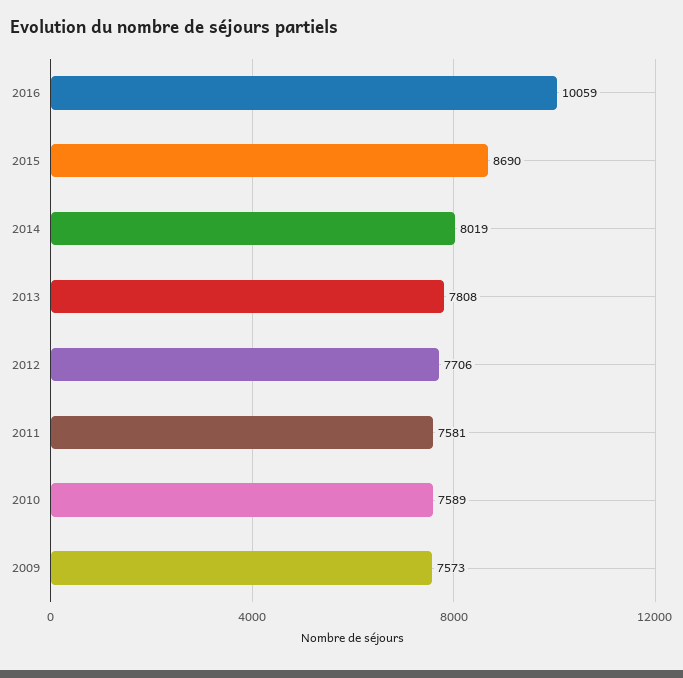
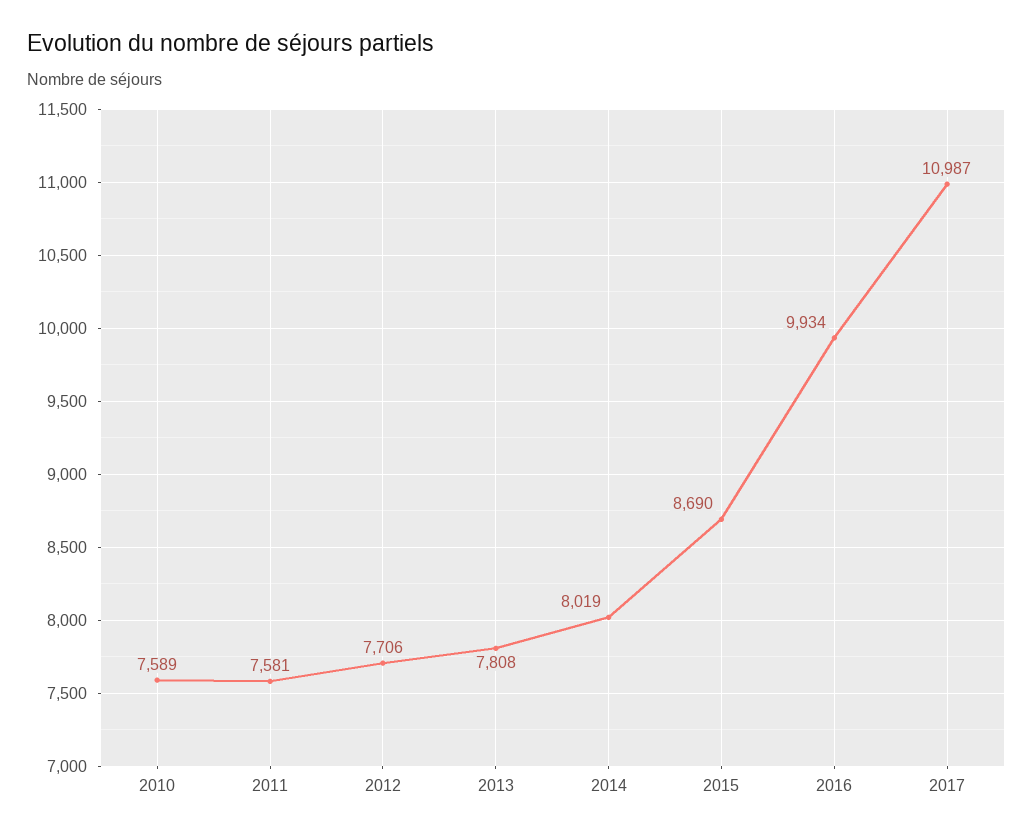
2016: 10059 -> 9934
2009: 7573 -> none
2017: none -> 10987

